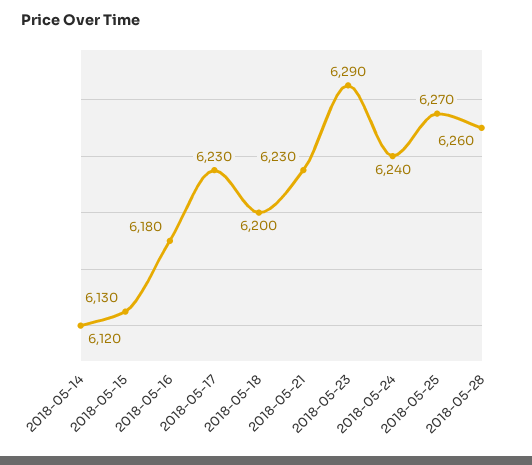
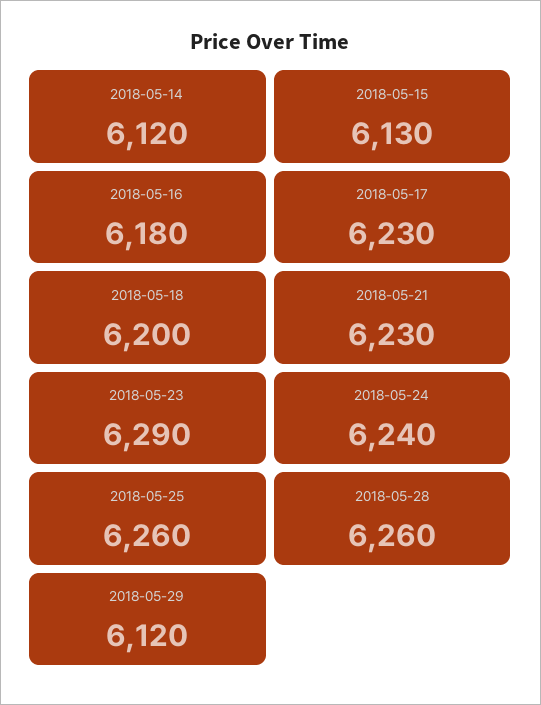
2018-05-25: 6270 -> 6260
2018-05-29: none -> 6120

